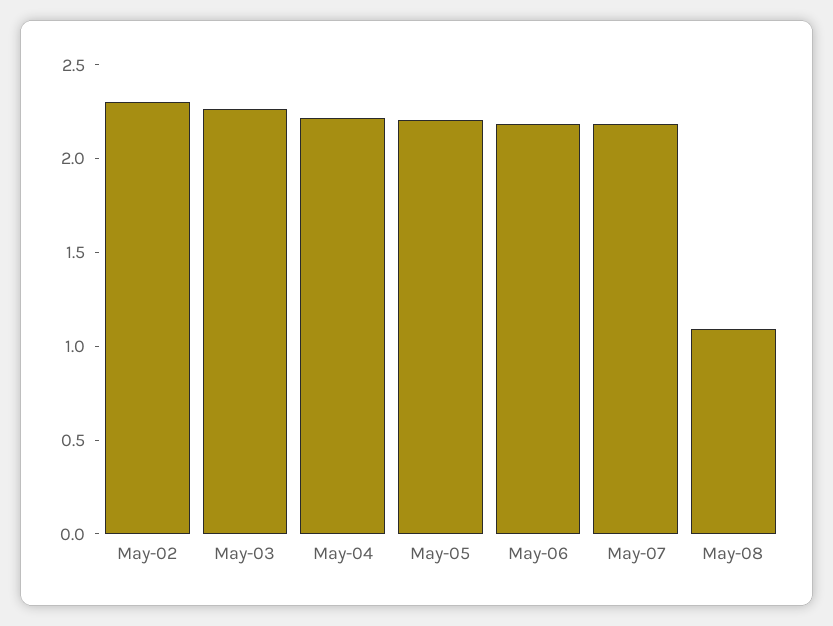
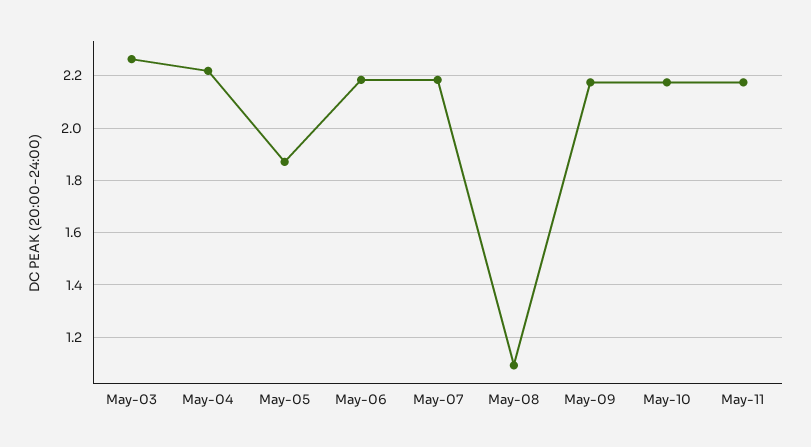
May-02: 2.3 -> none
May-05: 2.2 -> 1.875
May-09: none -> 2.175
May-10: none -> 2.175
May-11: none -> 2.175

